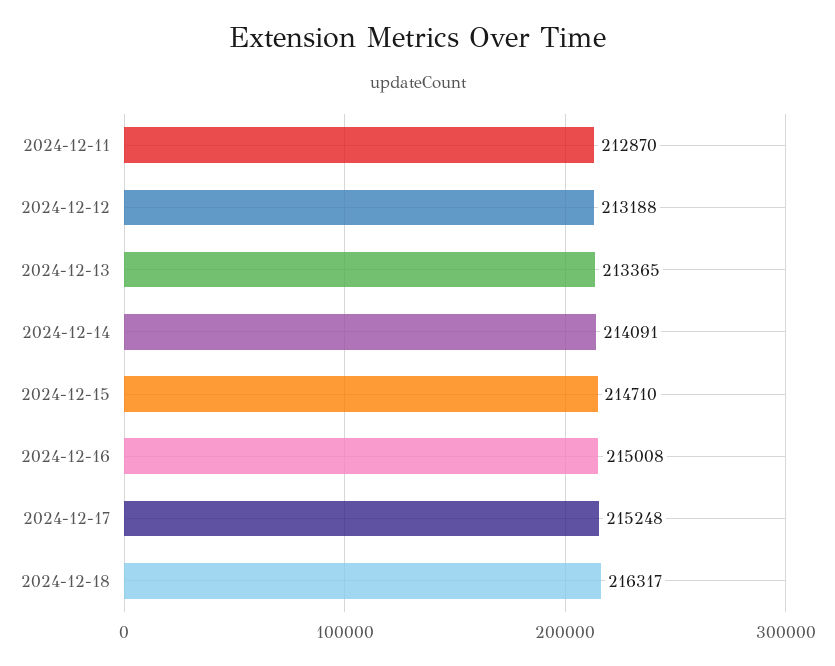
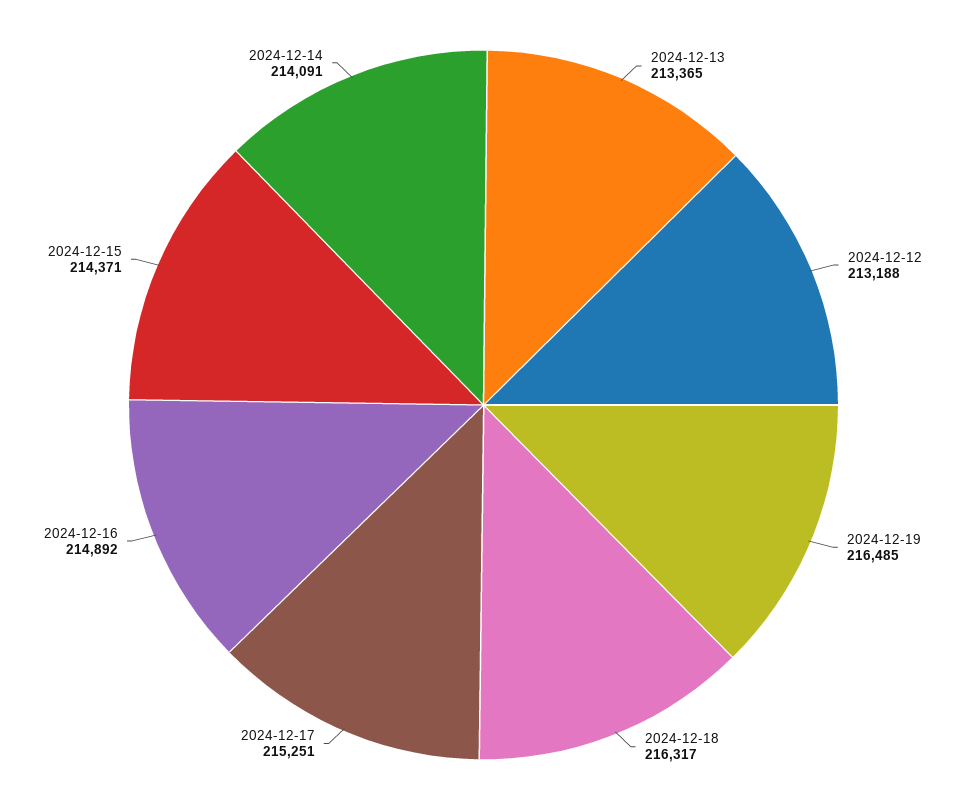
2024-12-11: 212870 -> none
2024-12-15: 214710 -> 214371
2024-12-16: 215008 -> 214892
2024-12-17: 215248 -> 215251
2024-12-19: none -> 216485

